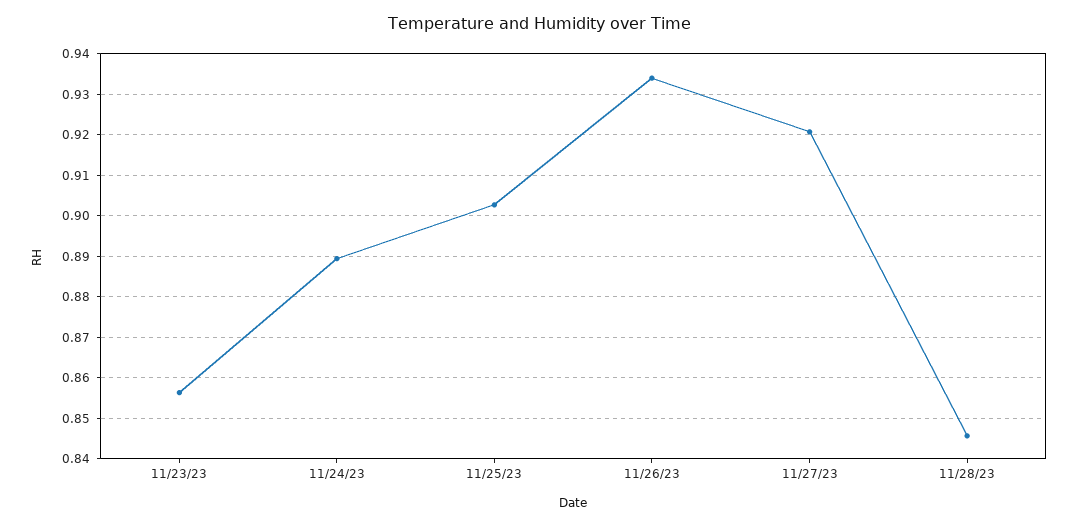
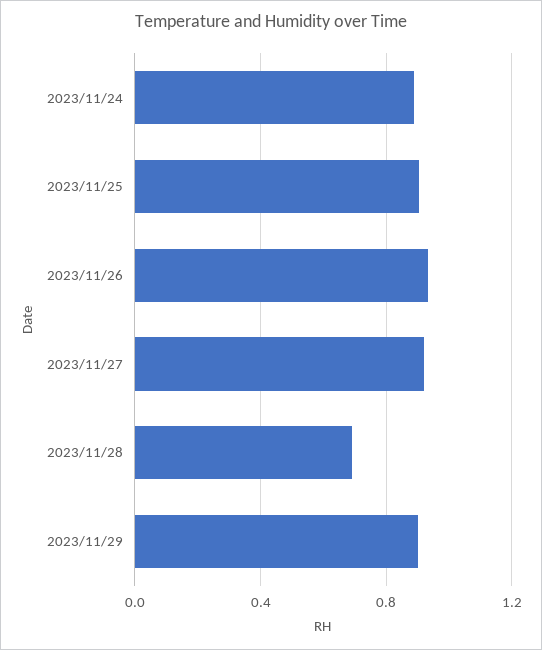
11/23/23: 0.856 -> none
11/28/23: 0.846 -> 0.7
2023/11/29: none -> 0.9

